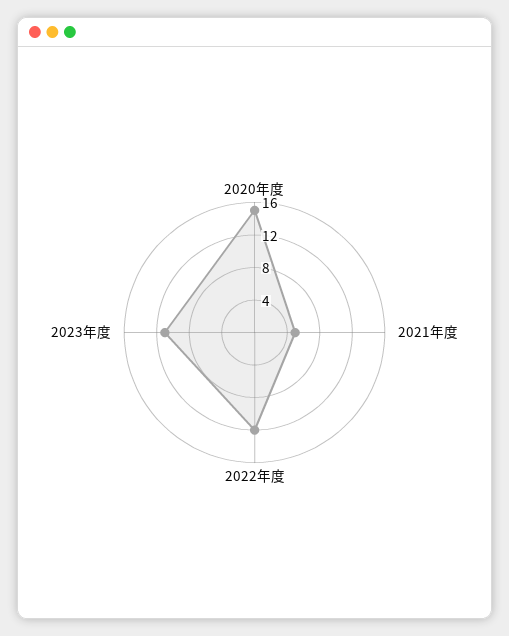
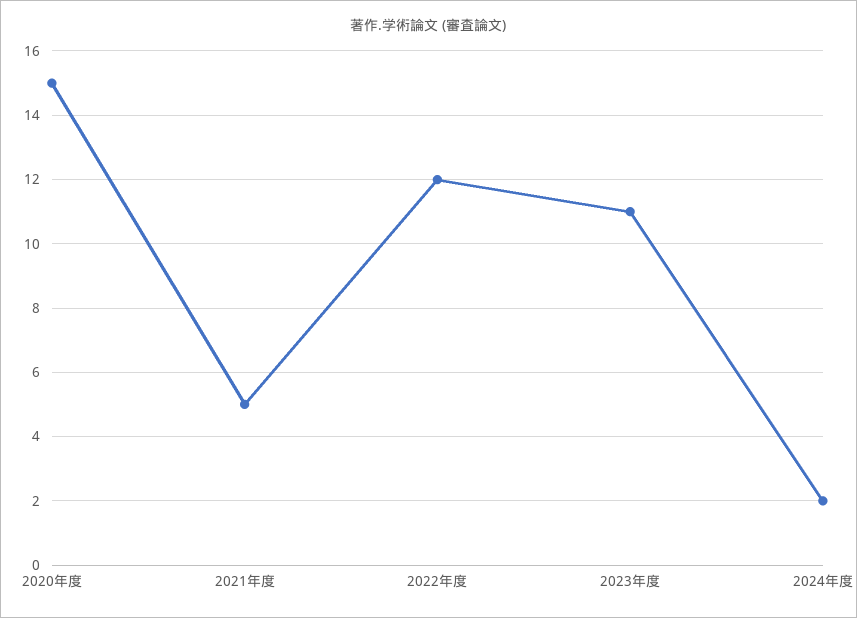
2024年度: none -> 2

